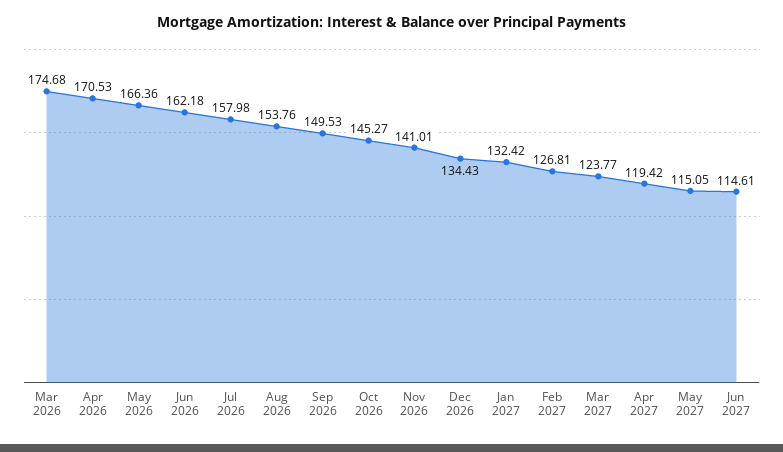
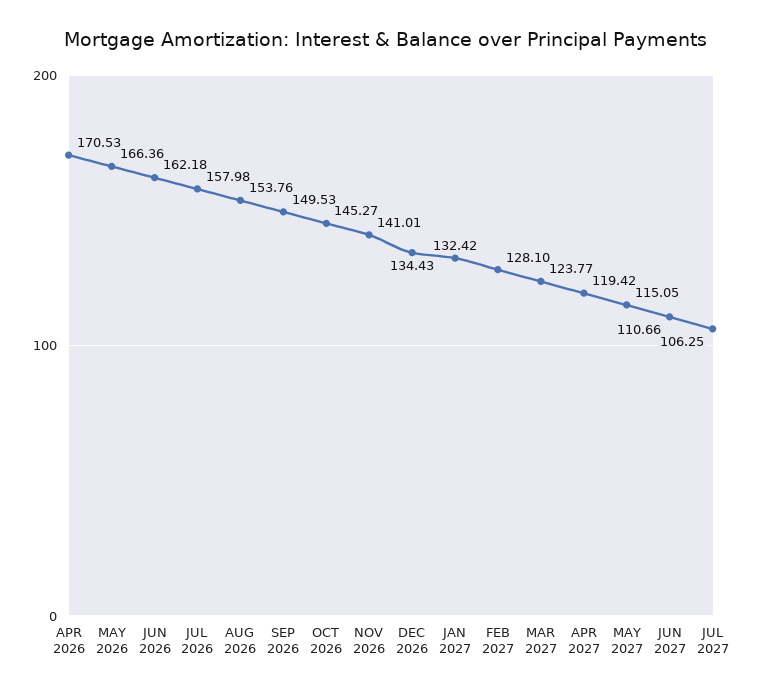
Mar 2026: 174.68 -> none
Feb 2027: 126.81 -> 128.1
Jun 2027: 114.61 -> 110.66
JUL 2027: none -> 106.25

